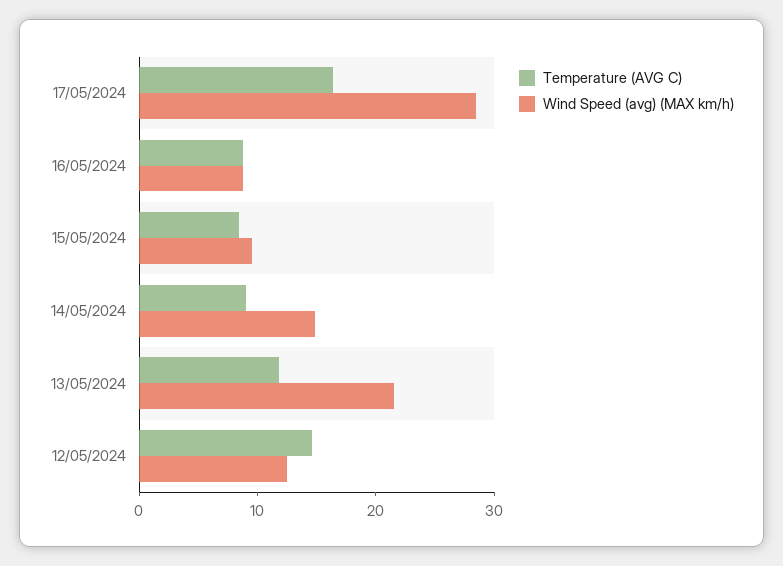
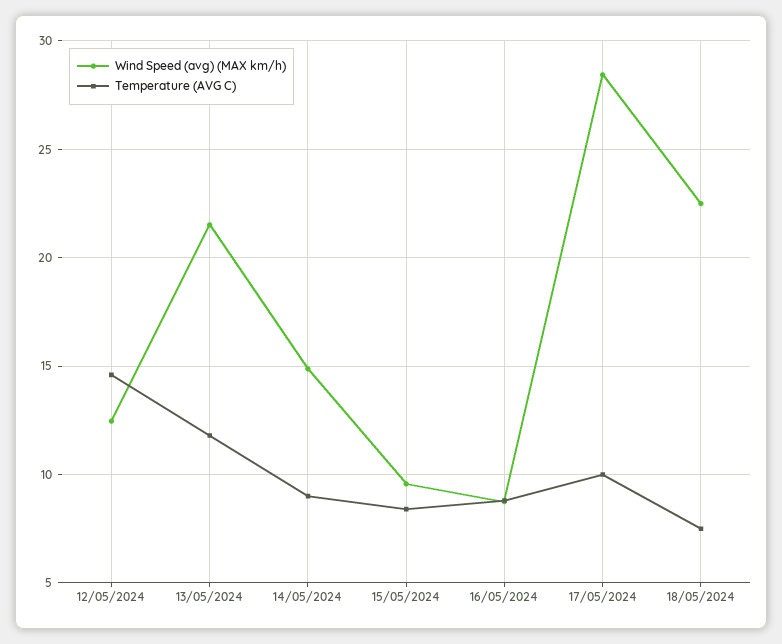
Temperature (AVG C), 17/05/2024: 16 -> 10
Wind Speed (avg) (MAX km/h), 18/05/2024: none -> 22.5
Temperature (AVG C), 18/05/2024: none -> 7.5

